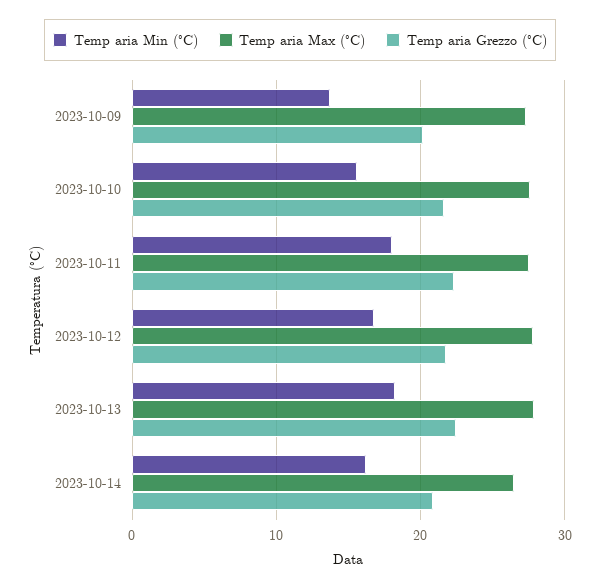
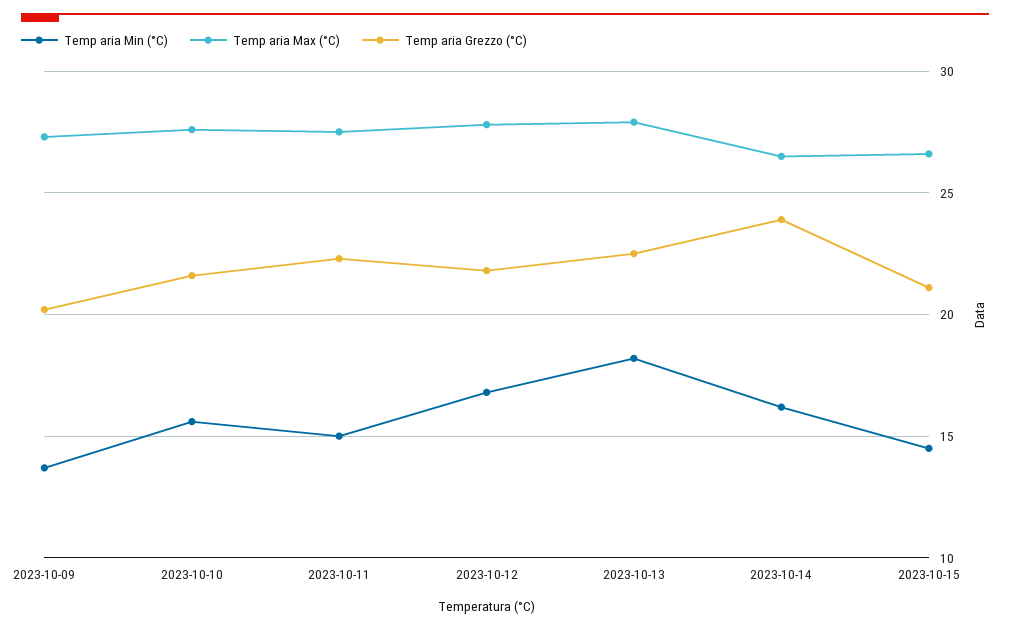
Temp aria Min (°C), 2023-10-11: 18 -> 15
Temp aria Grezzo (°C), 2023-10-14: 21 -> 24
Temp aria Min (°C), 2023-10-15: none -> 14.5
Temp aria Max (°C), 2023-10-15: none -> 26.5
Temp aria Grezzo (°C), 2023-10-15: none -> 21

